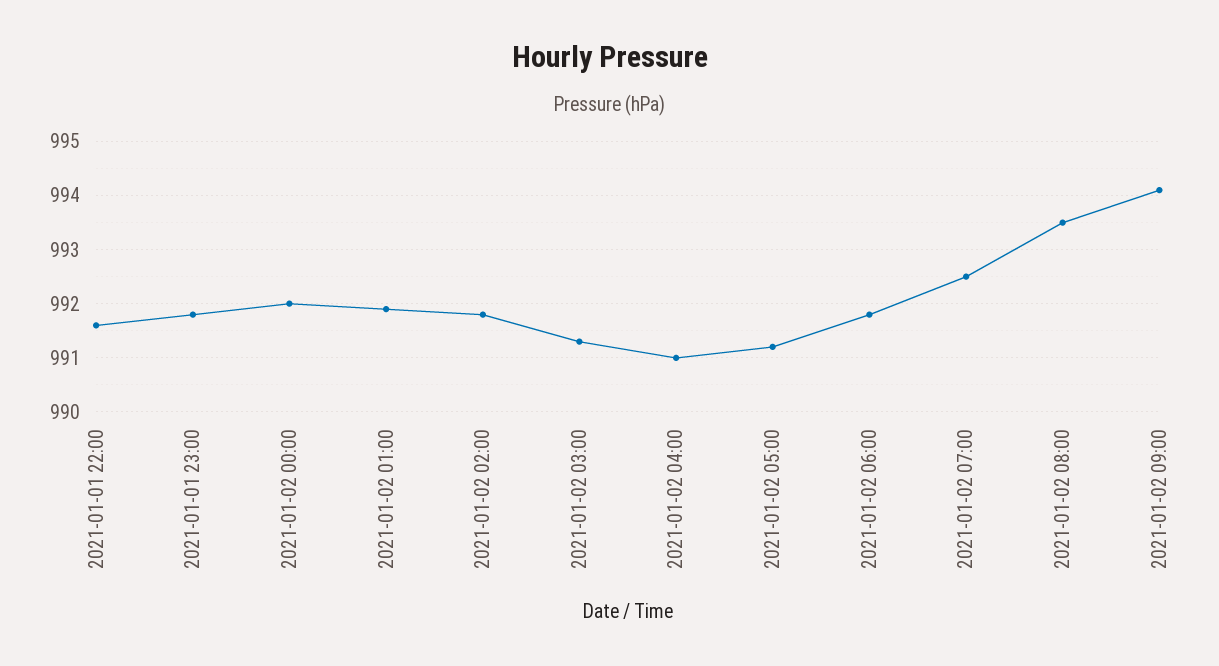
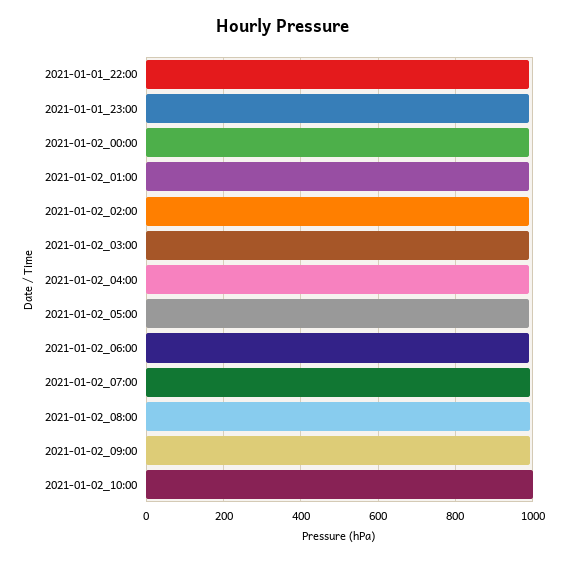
2021-01-02_10:00: none -> 1000

